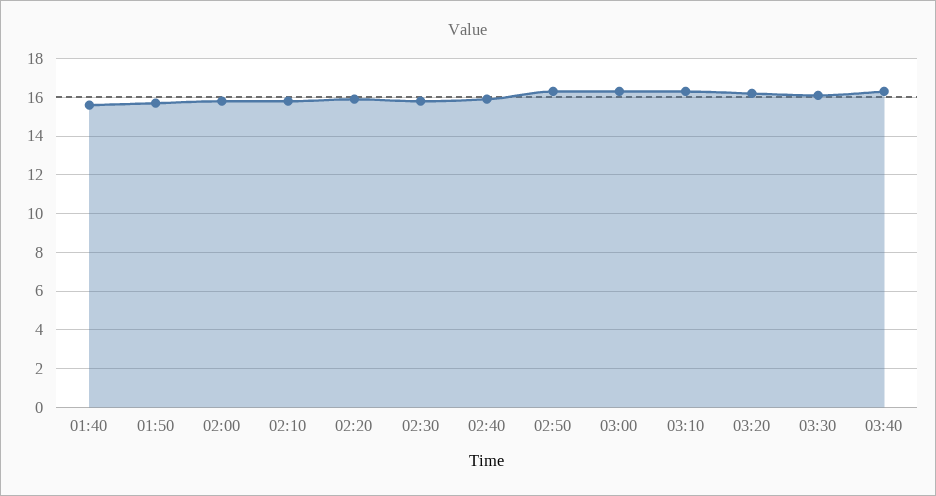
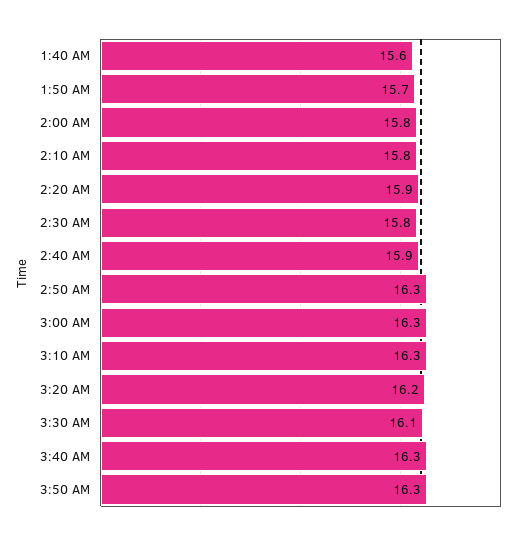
3:50 AM: none -> 16.3

